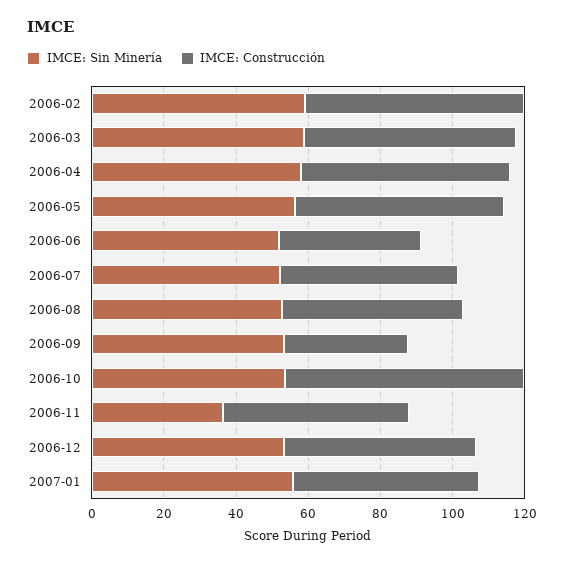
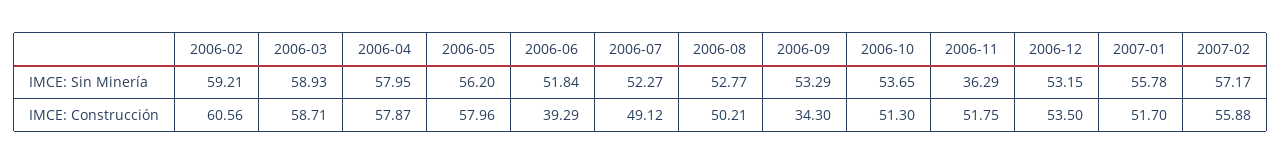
IMCE: Construcción, 2006-10: 65 -> 51.3
IMCE: Sin Minería, 2007-02: none -> 57.17
IMCE: Construcción, 2007-02: none -> 55.88

